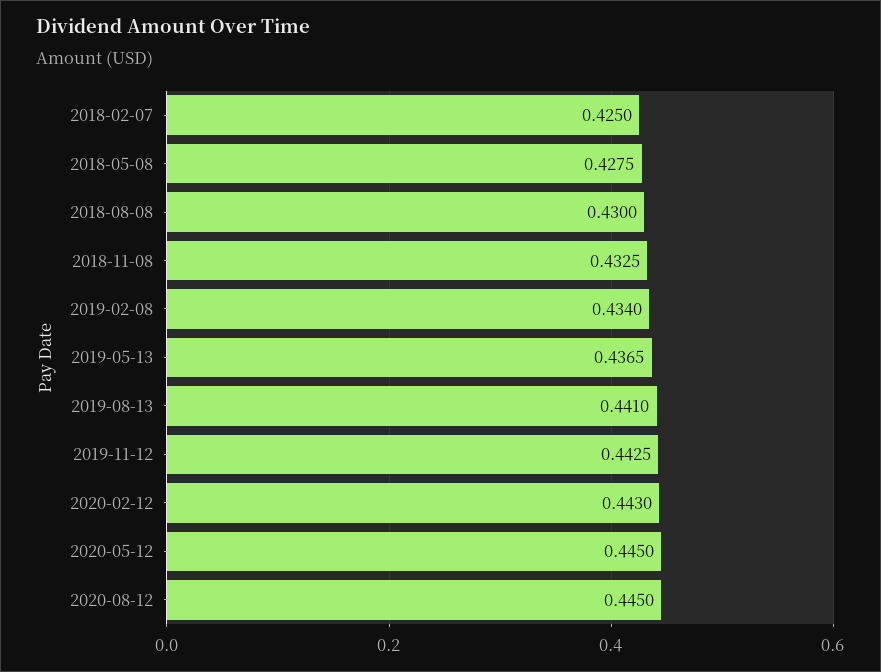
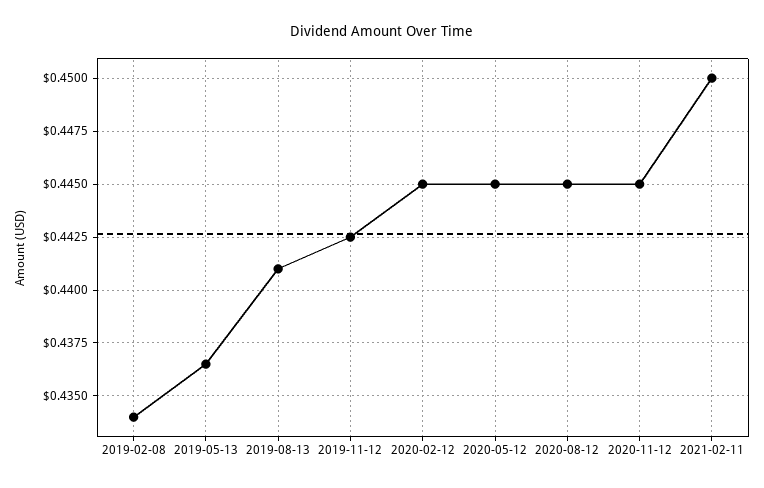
2018-02-07: 0.425 -> none
2018-05-08: 0.4275 -> none
2018-08-08: 0.43 -> none
2018-11-08: 0.4325 -> none
2020-02-12: 0.443 -> 0.445
2020-11-12: none -> 0.445
2021-02-11: none -> 0.45

